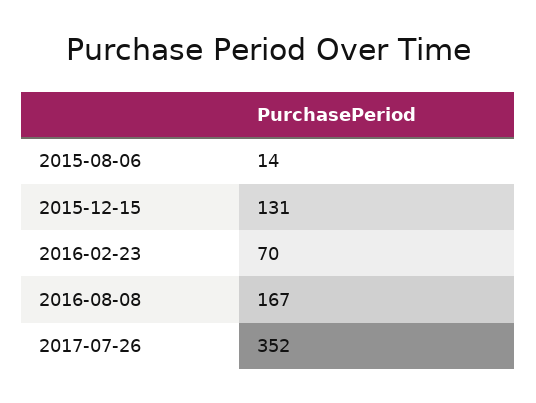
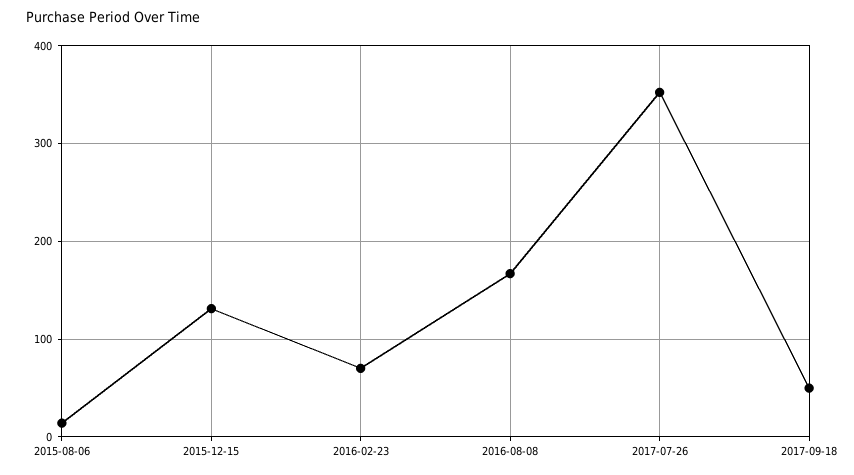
2017-09-18: none -> 50

